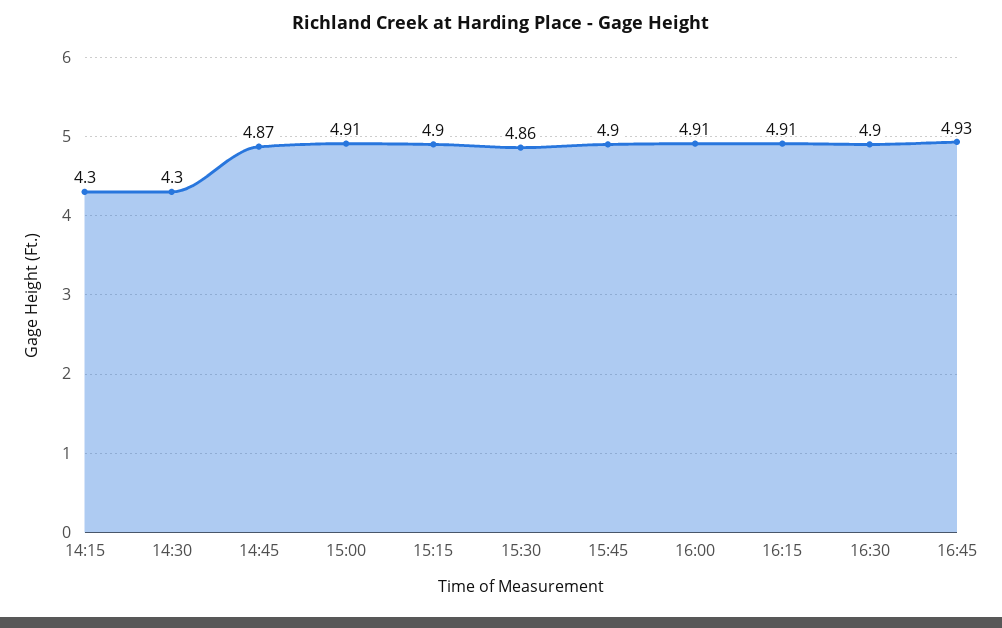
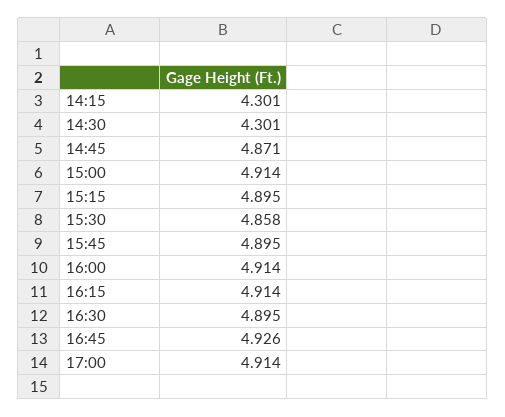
17:00: none -> 4.914

